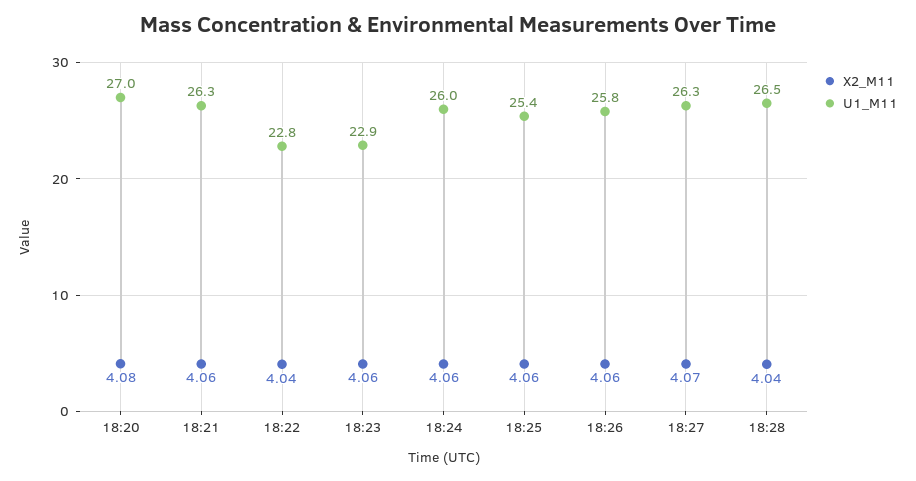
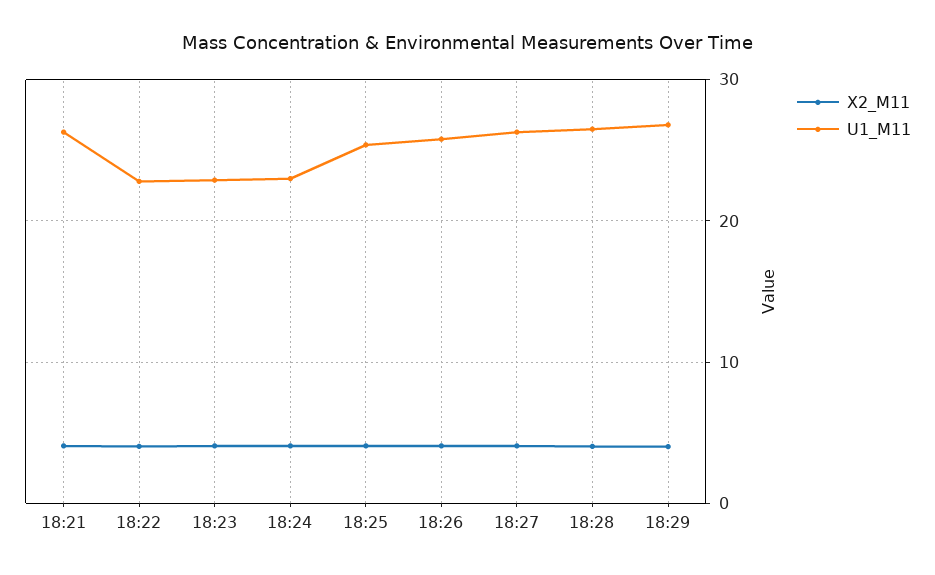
X2_M11, 18:20: 4.08 -> none
U1_M11, 18:20: 27 -> none
U1_M11, 18:24: 26 -> 23
X2_M11, 18:29: none -> 4
U1_M11, 18:29: none -> 27

